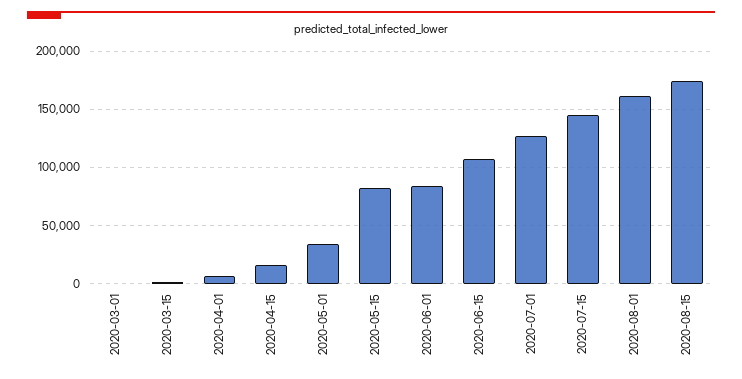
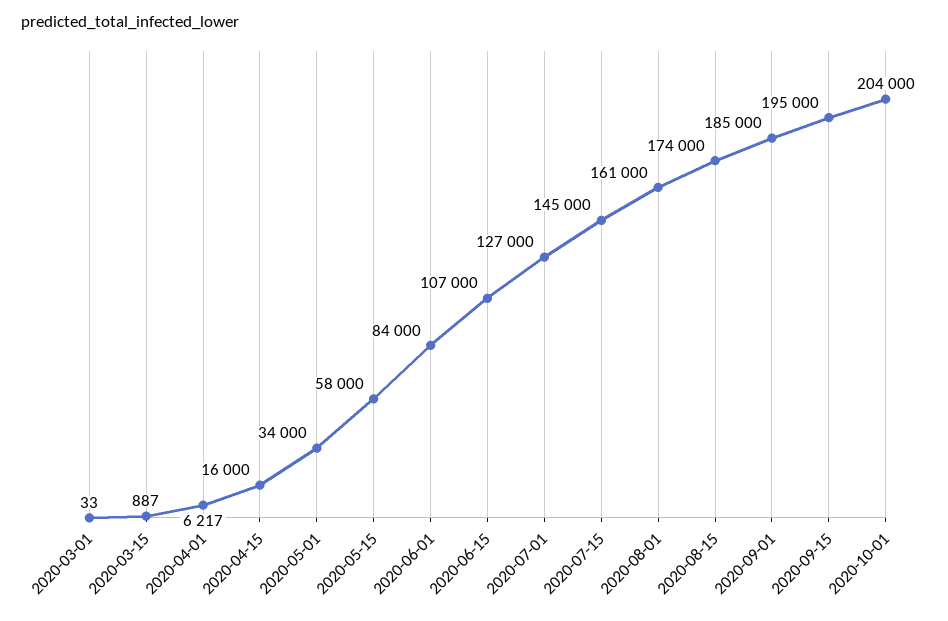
2020-05-15: 80000 -> 58000
2020-09-01: none -> 185000
2020-09-15: none -> 195000
2020-10-01: none -> 204000

